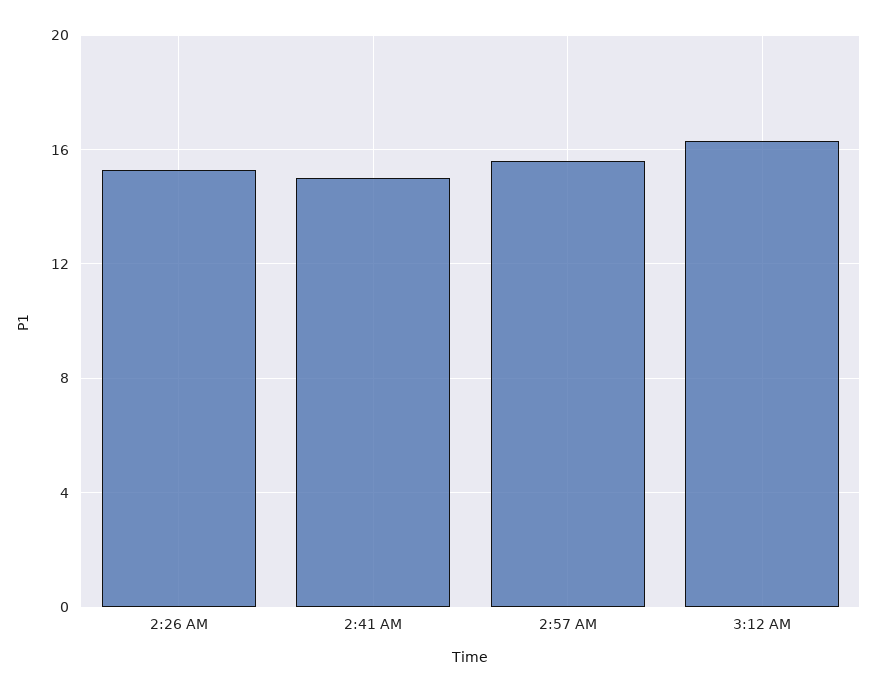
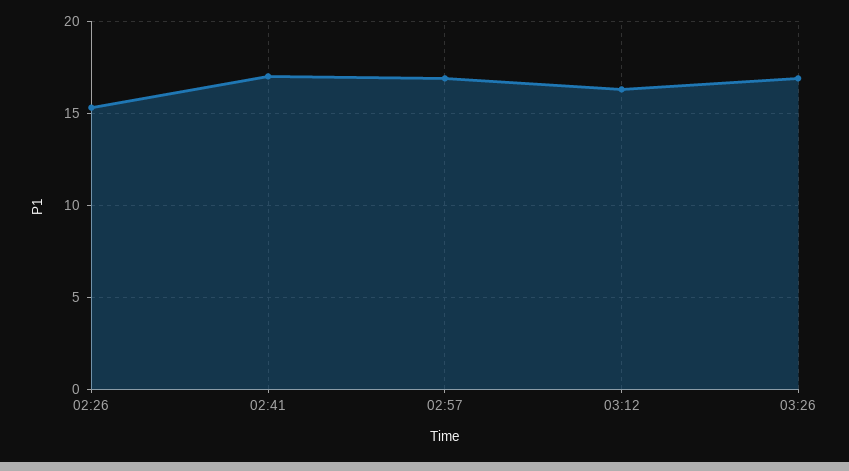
2:41 AM: 15 -> 17
2:57 AM: 15.5 -> 17
03:26: none -> 17

